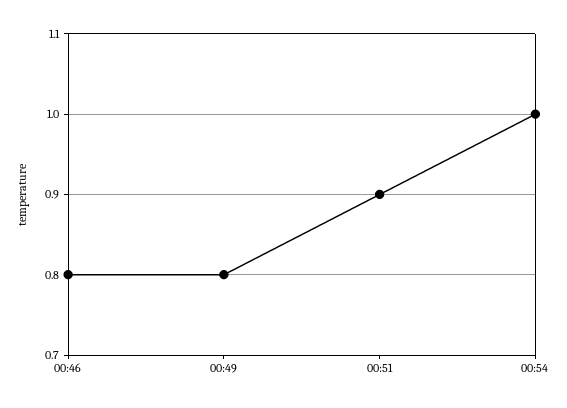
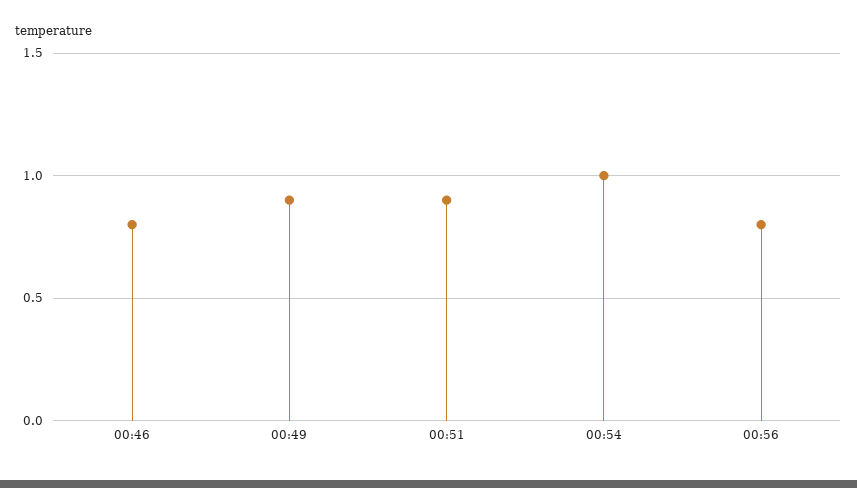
00:49: 0.8 -> 0.9
00:56: none -> 0.8

